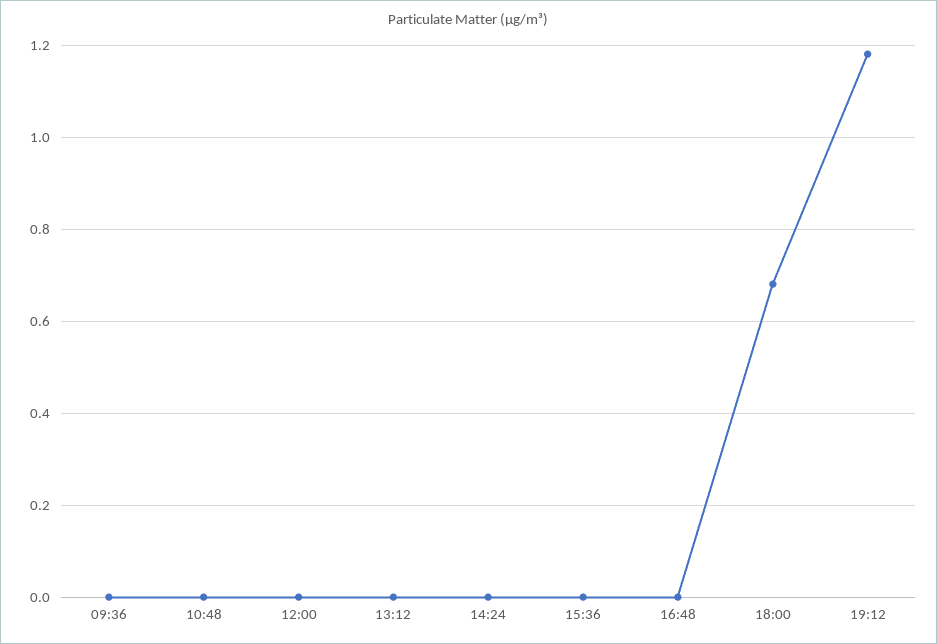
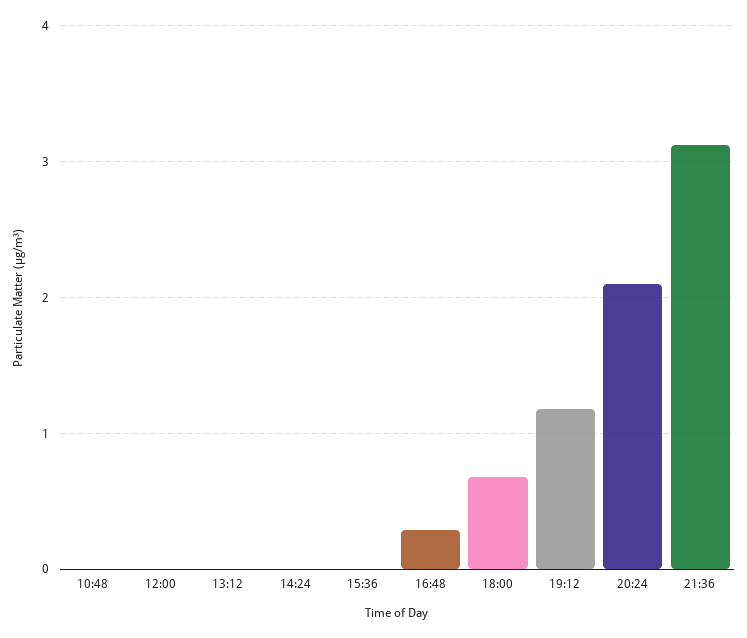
09:36: 0 -> none
16:48: 0 -> 0.3
20:24: none -> 2.1
21:36: none -> 3.1

